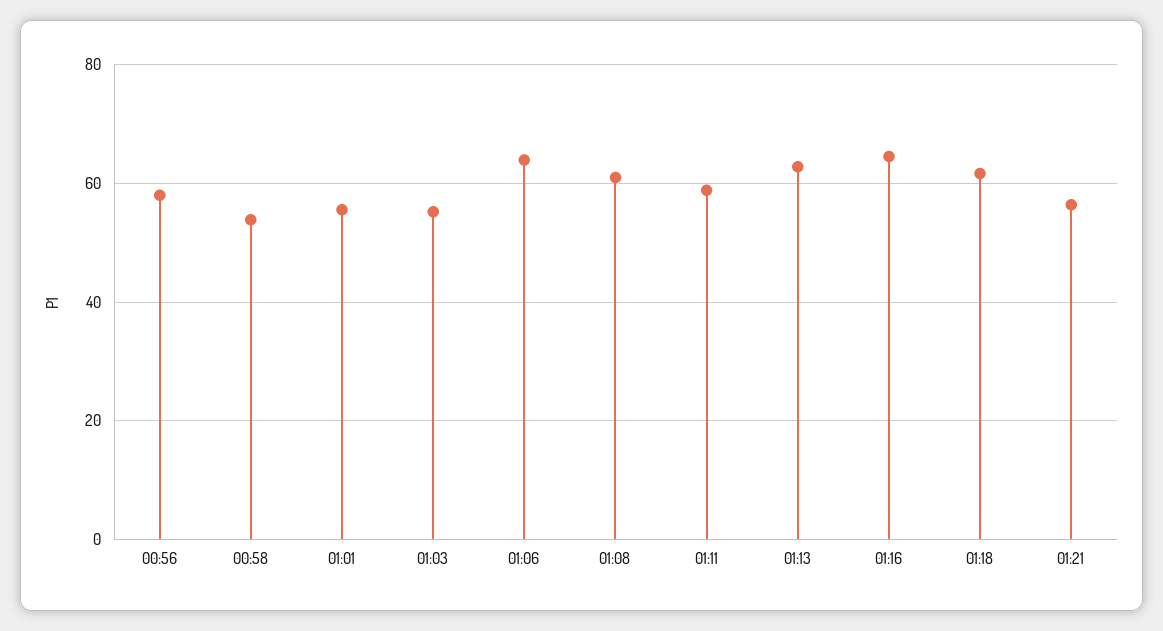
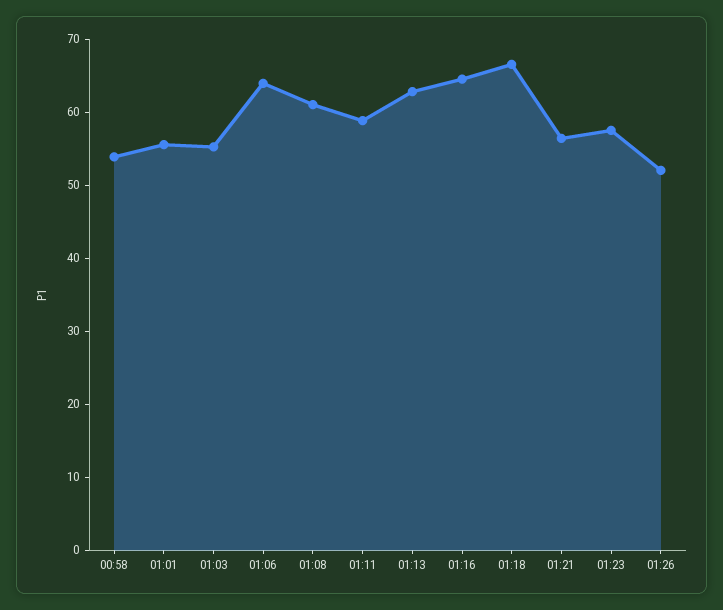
00:56: 58 -> none
01:18: 62 -> 66
01:23: none -> 58
01:26: none -> 52

